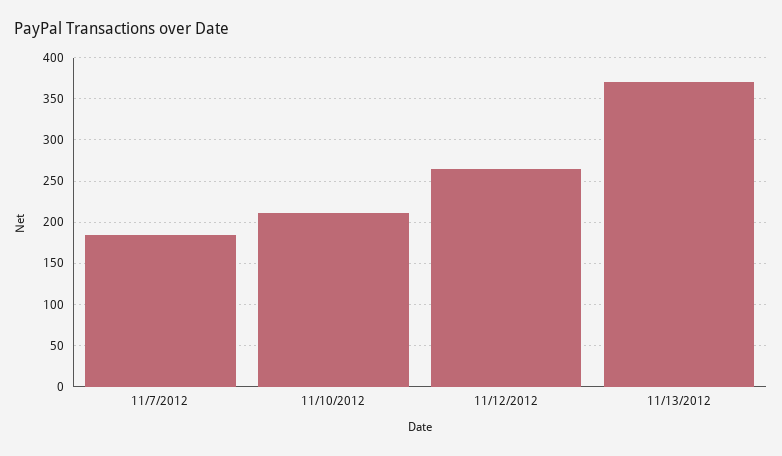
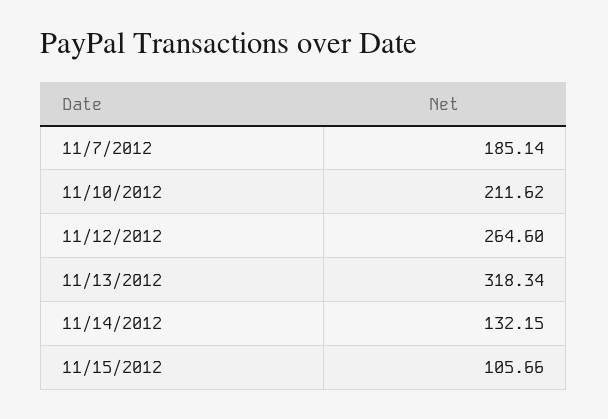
11/13/2012: 370 -> 318.34
11/14/2012: none -> 132.15
11/15/2012: none -> 105.66

